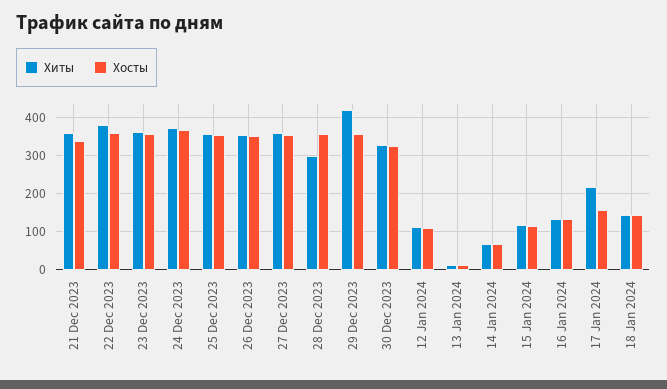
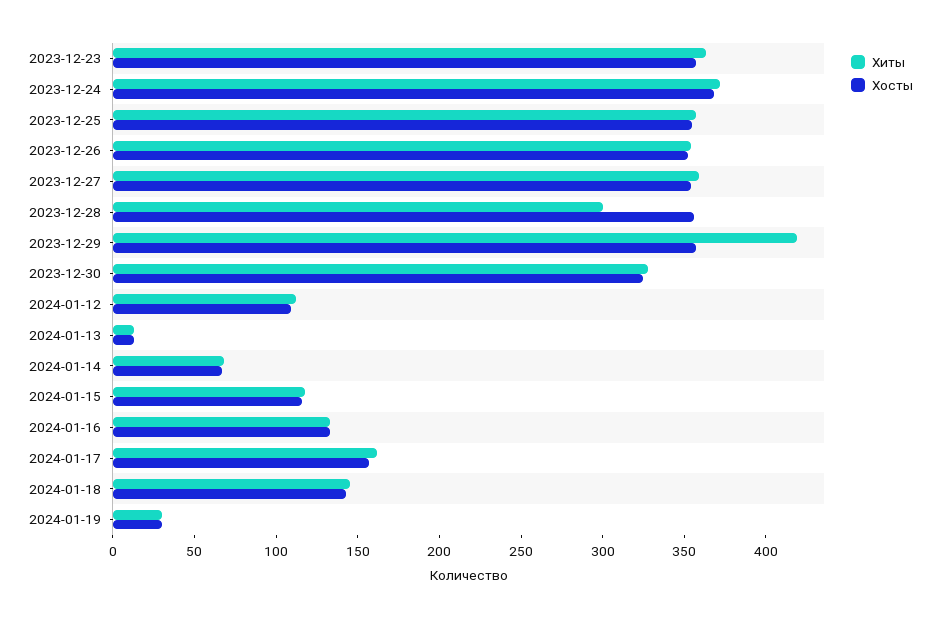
Хиты, 21 Dec 2023: 360 -> none
Хосты, 21 Dec 2023: 340 -> none
Хиты, 22 Dec 2023: 380 -> none
Хосты, 22 Dec 2023: 360 -> none
Хиты, 17 Jan 2024: 220 -> 160
Хиты, 2024-01-19: none -> 30
Хосты, 2024-01-19: none -> 30

